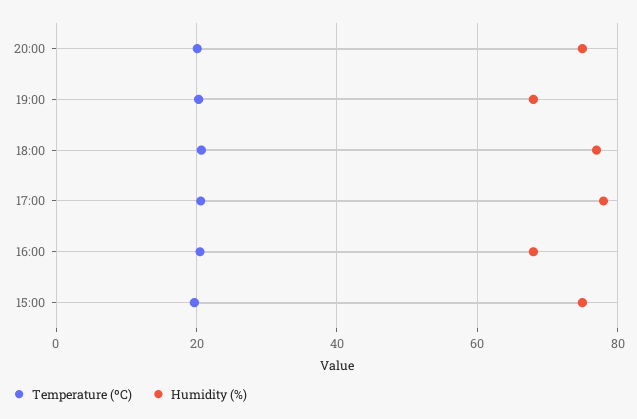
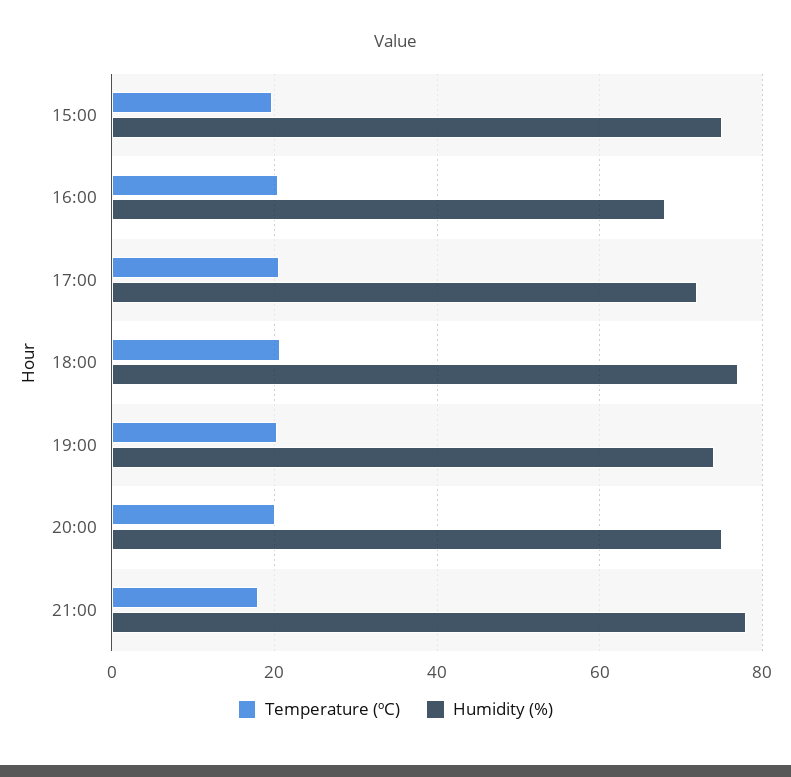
Humidity (%), 19:00: 68 -> 74
Humidity (%), 17:00: 78 -> 72
Temperature (ºC), 21:00: none -> 18
Humidity (%), 21:00: none -> 78

